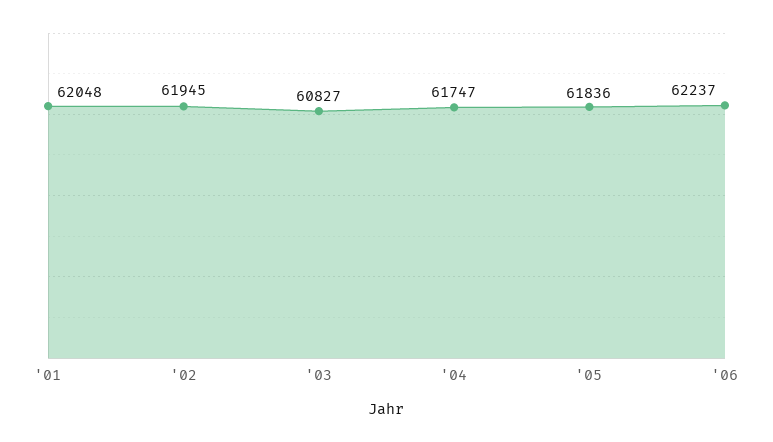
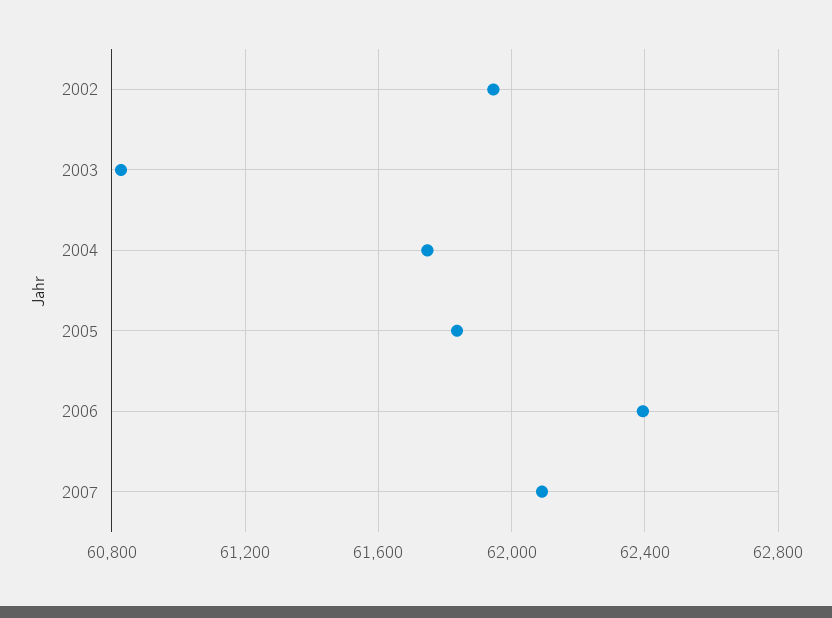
'01: 62048 -> none
'06: 62237 -> 62400
2007: none -> 62100

